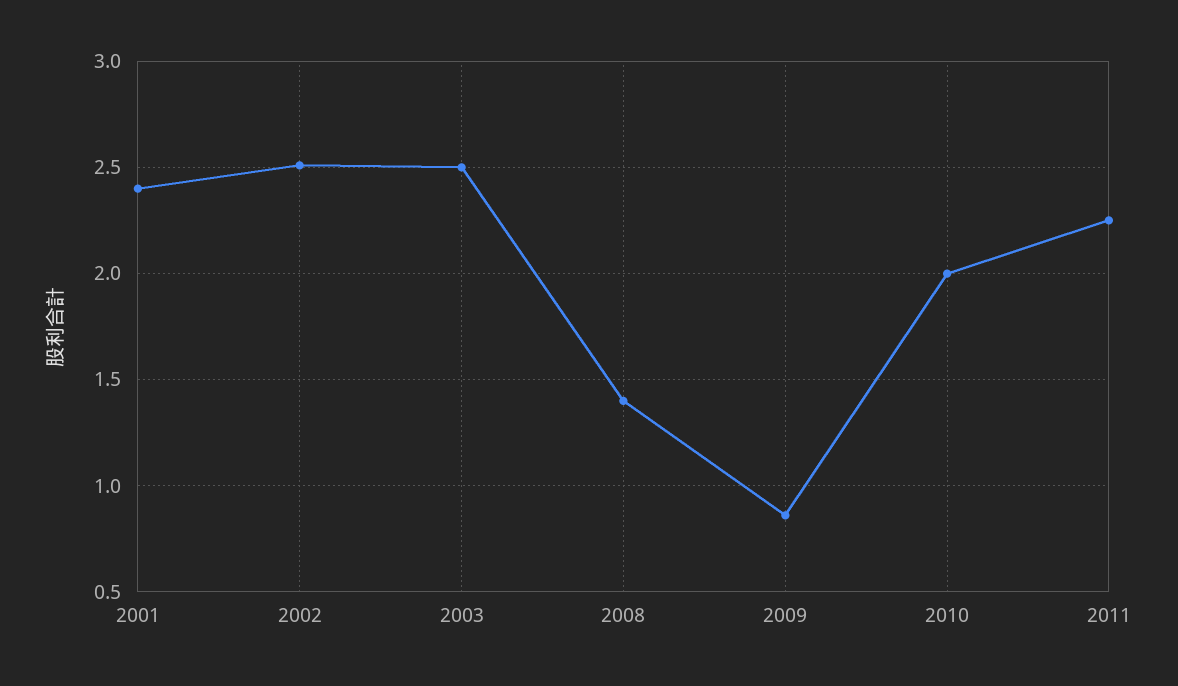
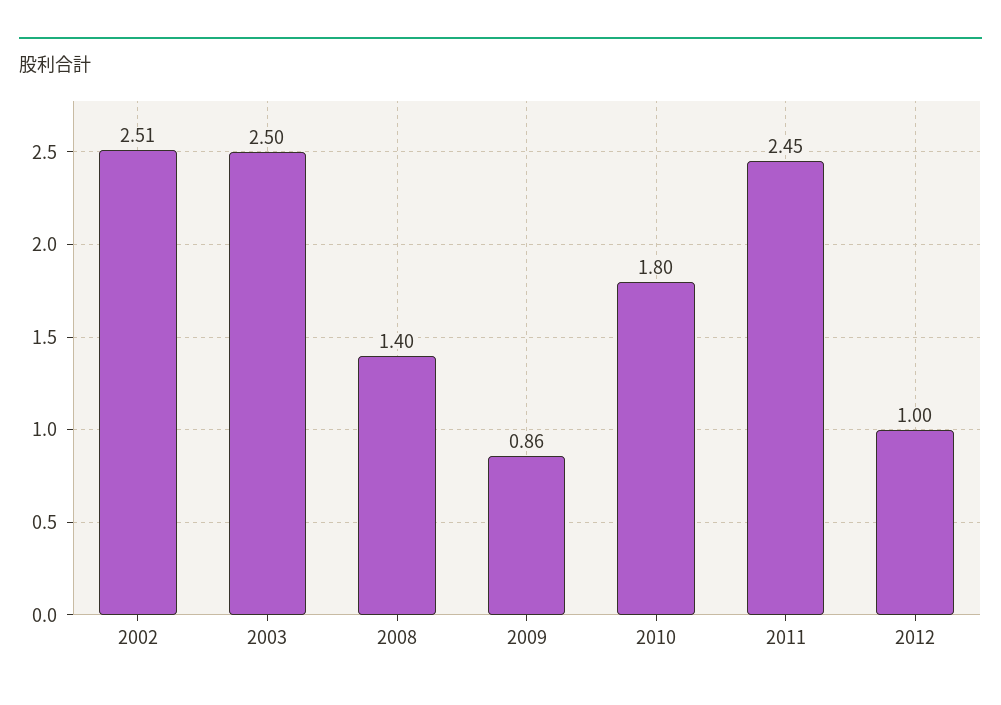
2001: 2.4 -> none
2010: 2 -> 1.8
2011: 2.25 -> 2.45
2012: none -> 1

